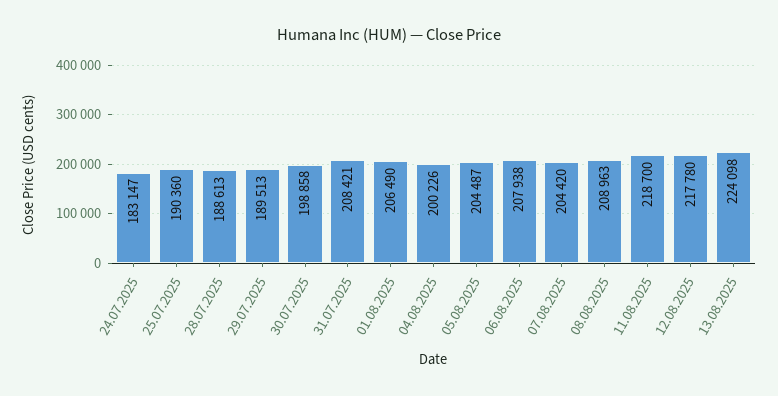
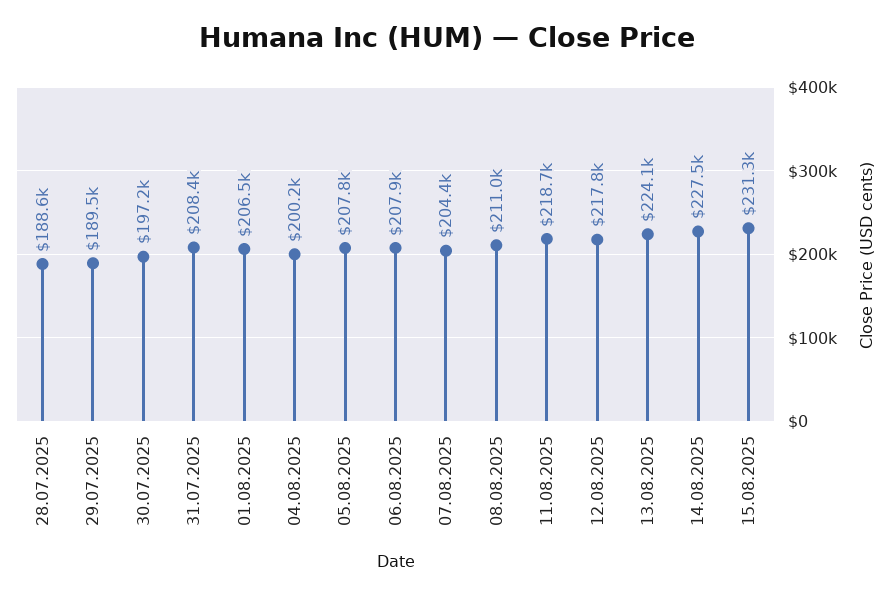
24.07.2025: 183147 -> none
25.07.2025: 190360 -> none
30.07.2025: 198858 -> 197200
05.08.2025: 204487 -> 207800
08.08.2025: 208963 -> 211000
14.08.2025: none -> 227500
15.08.2025: none -> 231300

